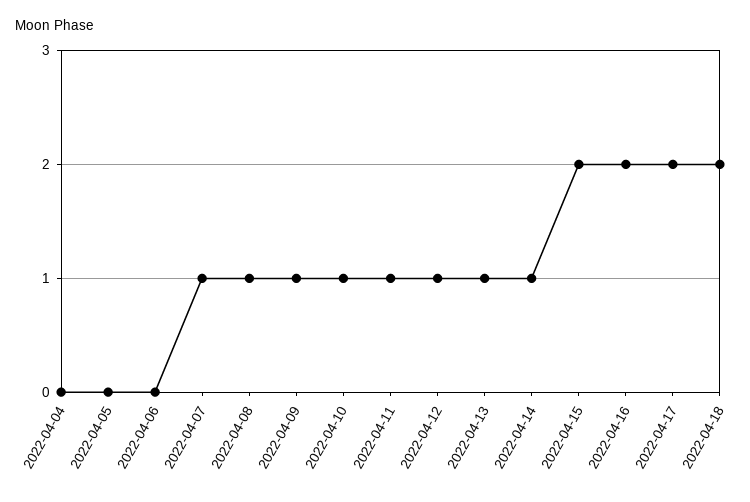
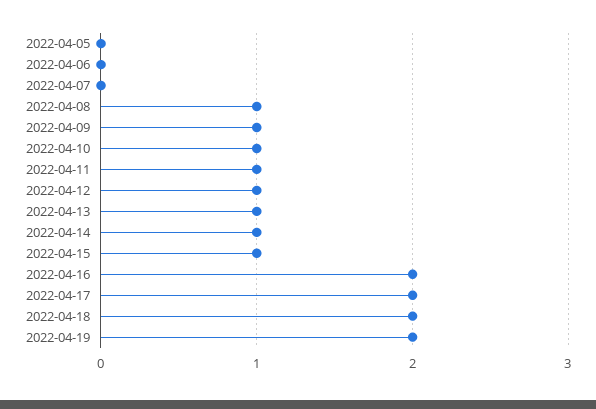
2022-04-04: 0 -> none
2022-04-07: 1 -> 0
2022-04-15: 2 -> 1
2022-04-19: none -> 2

